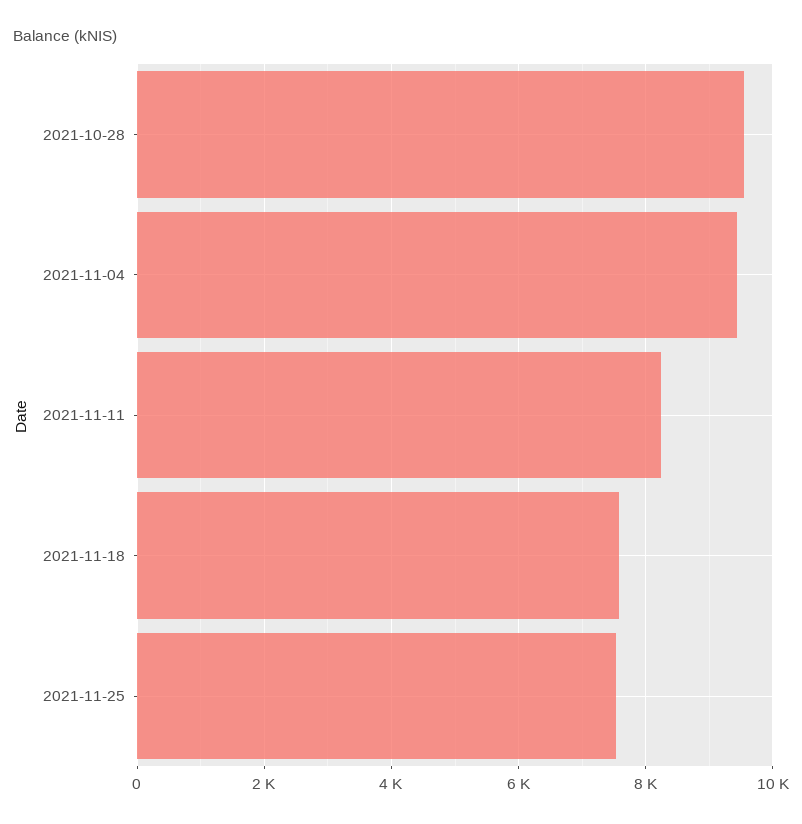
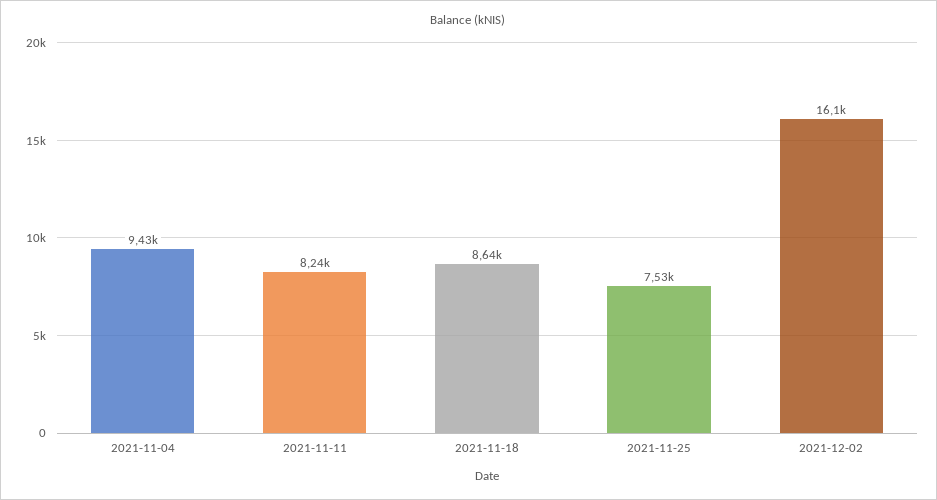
2021-10-28: 9600 -> none
2021-11-18: 7600 -> 8640
2021-12-02: none -> 16100

